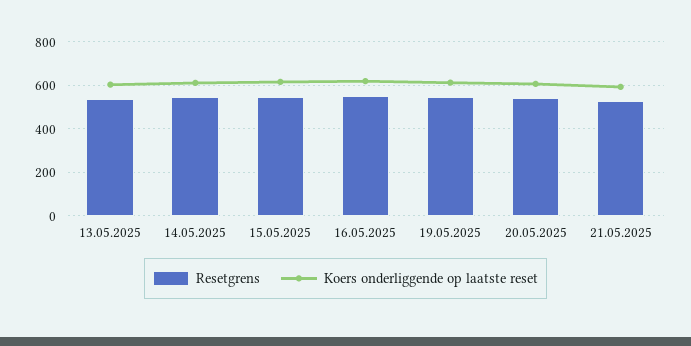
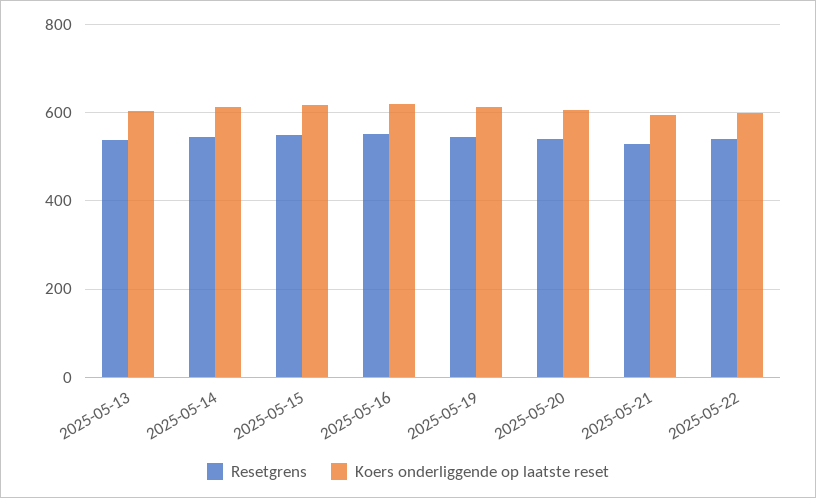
Resetgrens, 2025-05-22: none -> 540
Koers onderliggende op laatste reset, 2025-05-22: none -> 600

